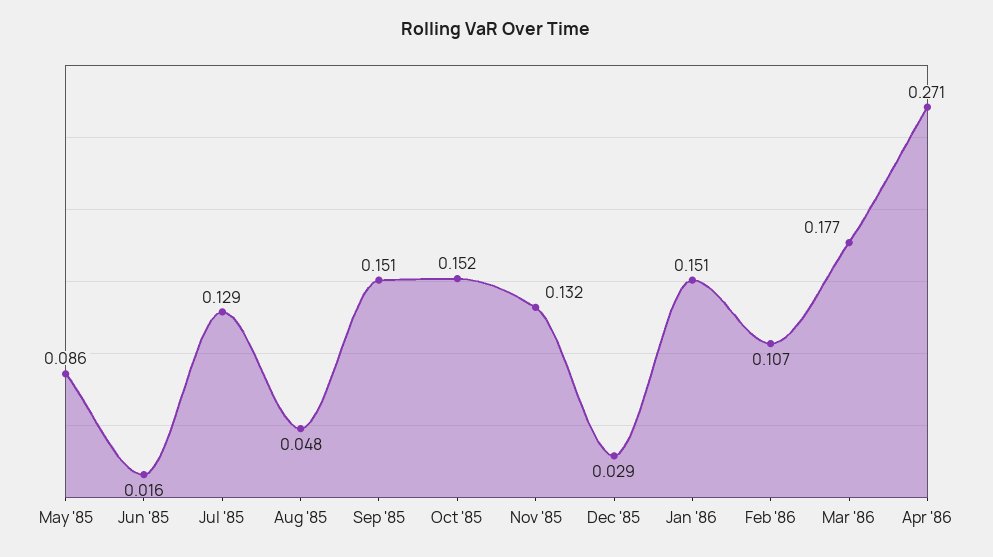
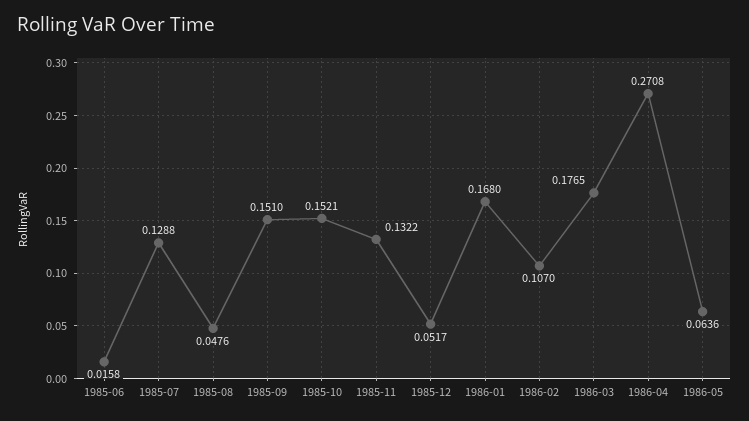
May '85: 0.086 -> none
Dec '85: 0.029 -> 0.0517
Jan '86: 0.151 -> 0.168
1986-05: none -> 0.0636

